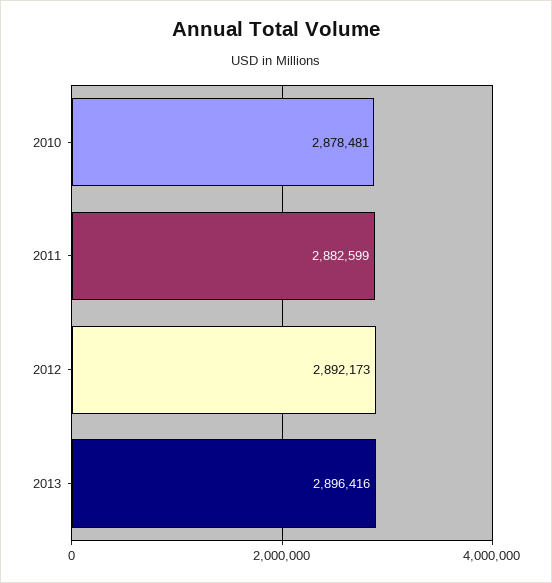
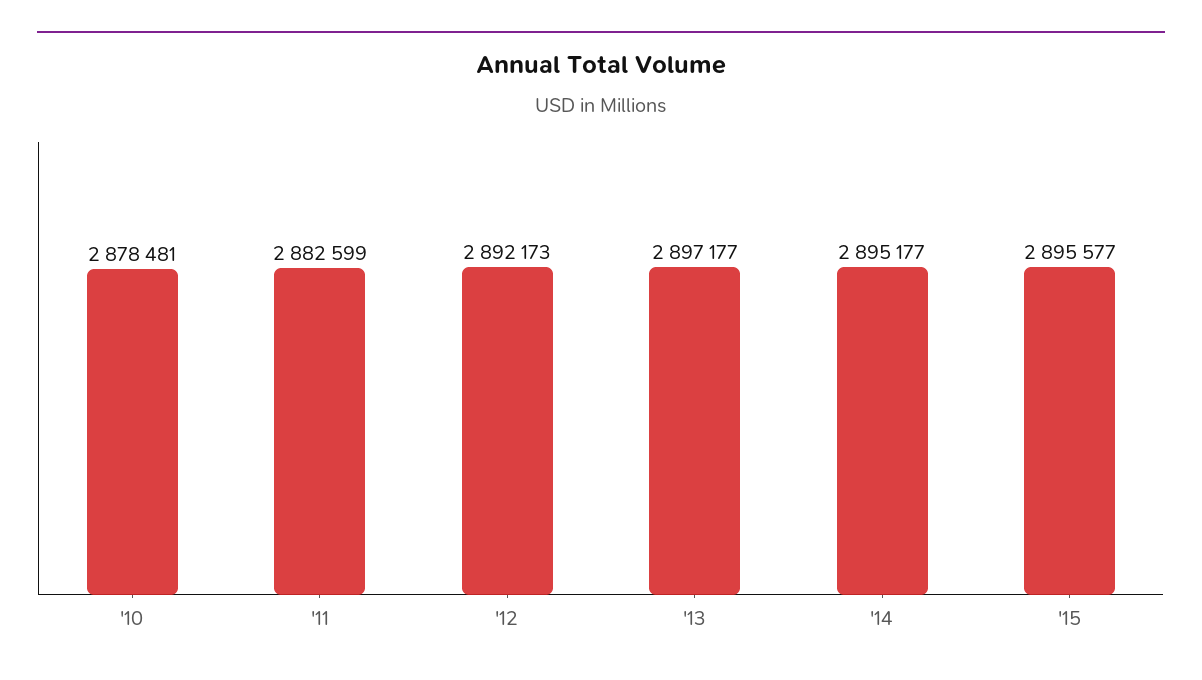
2013: 2896416 -> 2897177
'14: none -> 2895177
'15: none -> 2895577

